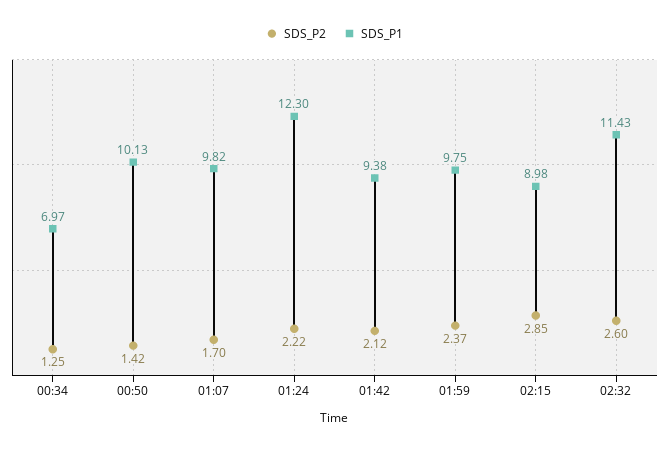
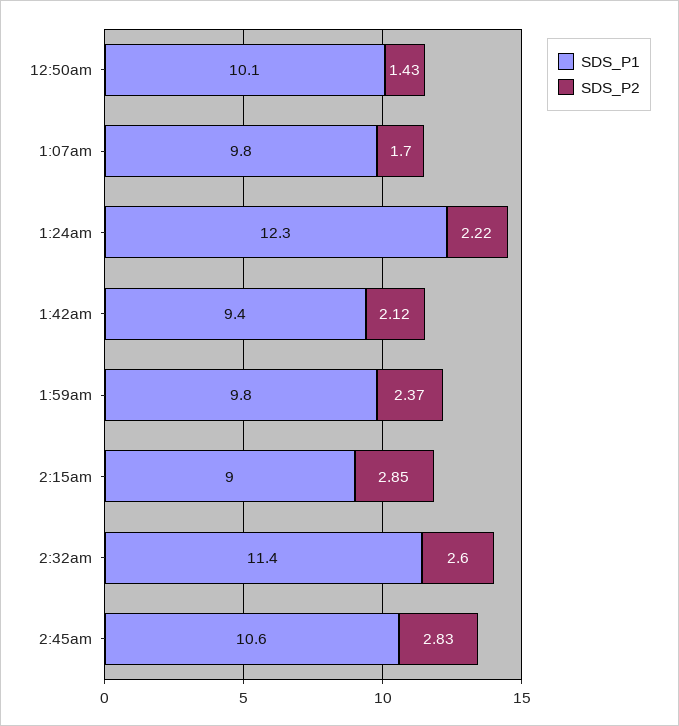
SDS_P2, 00:34: 1.25 -> none
SDS_P1, 00:34: 6.97 -> none
SDS_P2, 00:50: 1.42 -> 1.43
SDS_P1, 2:45am: none -> 10.6
SDS_P2, 2:45am: none -> 2.83

